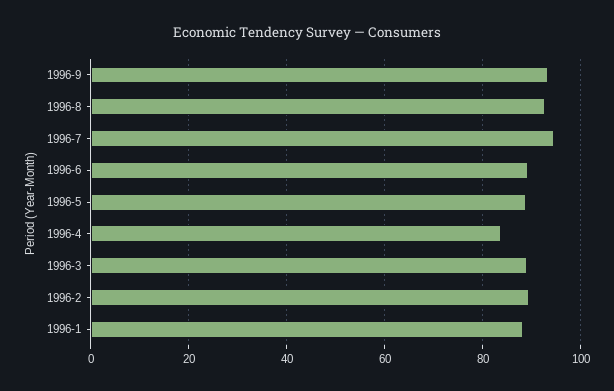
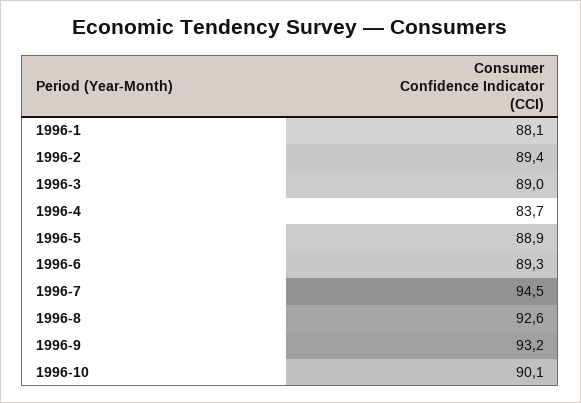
1996-10: none -> 90.1

